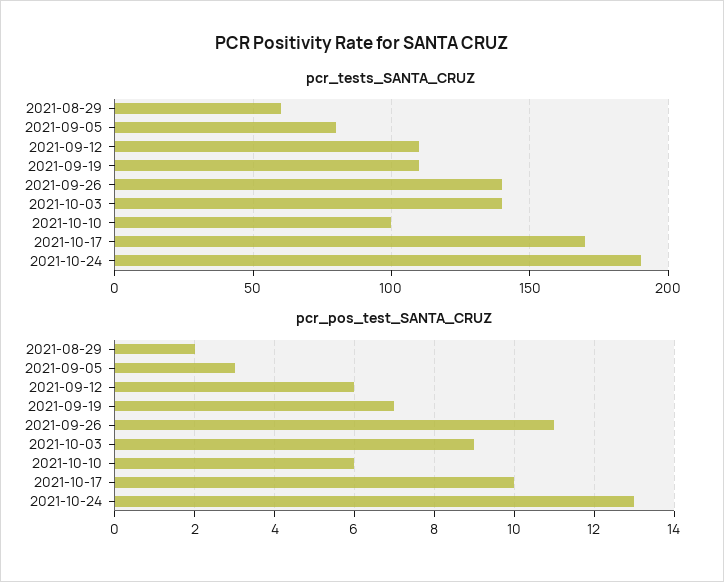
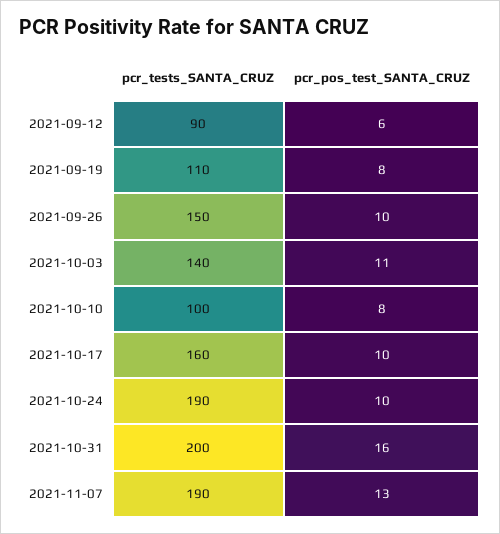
pcr_tests_SANTA_CRUZ, 2021-08-29: 60 -> none
pcr_tests_SANTA_CRUZ, 2021-09-05: 80 -> none
pcr_tests_SANTA_CRUZ, 2021-09-12: 110 -> 90
pcr_tests_SANTA_CRUZ, 2021-09-26: 140 -> 150
pcr_tests_SANTA_CRUZ, 2021-10-17: 170 -> 160
pcr_pos_test_SANTA_CRUZ, 2021-08-29: 2 -> none
pcr_pos_test_SANTA_CRUZ, 2021-09-05: 3 -> none
pcr_pos_test_SANTA_CRUZ, 2021-09-19: 7 -> 8
pcr_pos_test_SANTA_CRUZ, 2021-09-26: 11 -> 10
pcr_pos_test_SANTA_CRUZ, 2021-10-03: 9 -> 11
pcr_pos_test_SANTA_CRUZ, 2021-10-10: 6 -> 8
pcr_pos_test_SANTA_CRUZ, 2021-10-24: 13 -> 10
pcr_tests_SANTA_CRUZ, 2021-10-31: none -> 200
pcr_pos_test_SANTA_CRUZ, 2021-10-31: none -> 16
pcr_tests_SANTA_CRUZ, 2021-11-07: none -> 190
pcr_pos_test_SANTA_CRUZ, 2021-11-07: none -> 13

